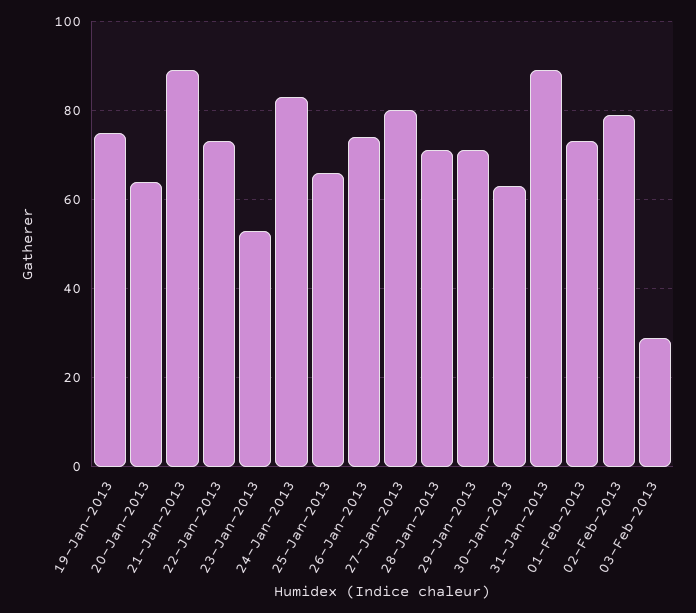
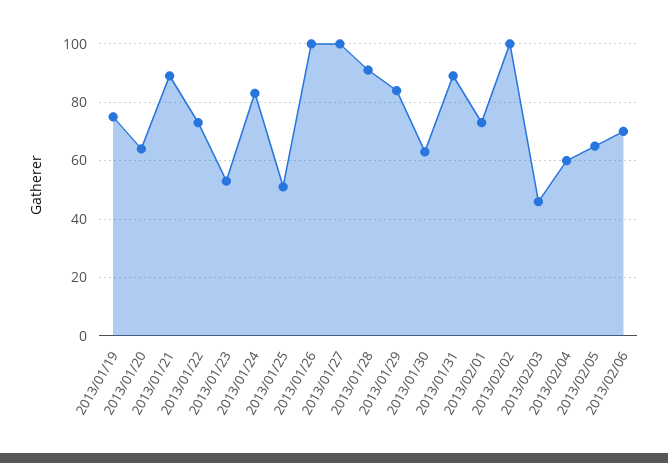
25-Jan-2013: 65 -> 50
26-Jan-2013: 75 -> 100
27-Jan-2013: 80 -> 100
28-Jan-2013: 70 -> 90
29-Jan-2013: 70 -> 85
02-Feb-2013: 80 -> 100
03-Feb-2013: 30 -> 45
2013/02/04: none -> 60
2013/02/05: none -> 65
2013/02/06: none -> 70

